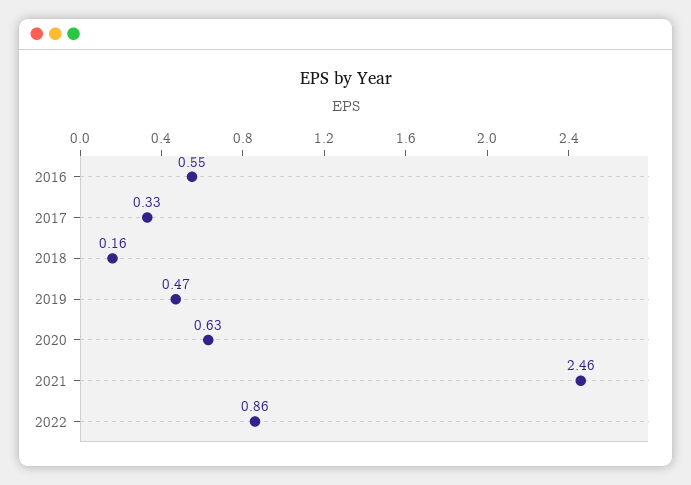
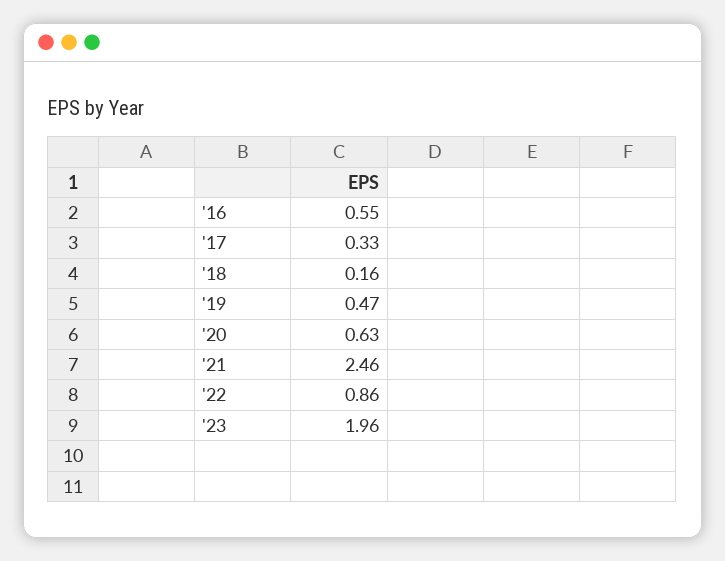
'23: none -> 1.96

